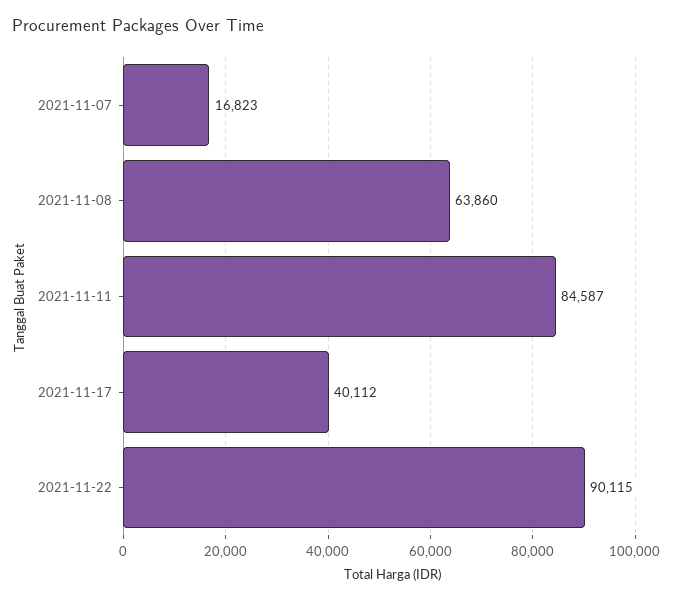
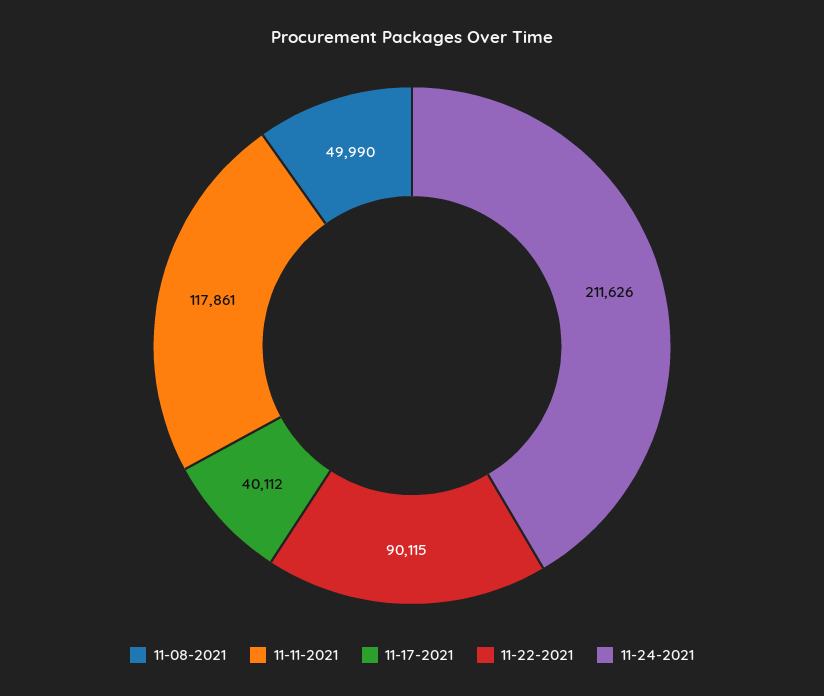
2021-11-07: 16823 -> none
2021-11-08: 63860 -> 49990
2021-11-11: 84587 -> 117861
11-24-2021: none -> 211626

